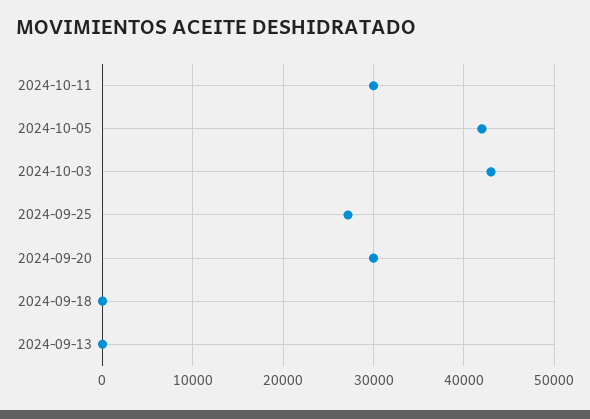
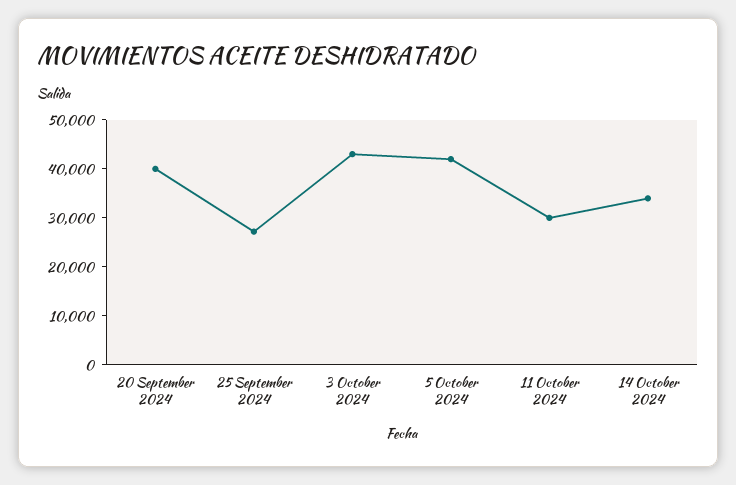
2024-09-20: 30000 -> 40000
2024-09-18: 0 -> none
2024-09-13: 0 -> none
14 October 2024: none -> 34000

